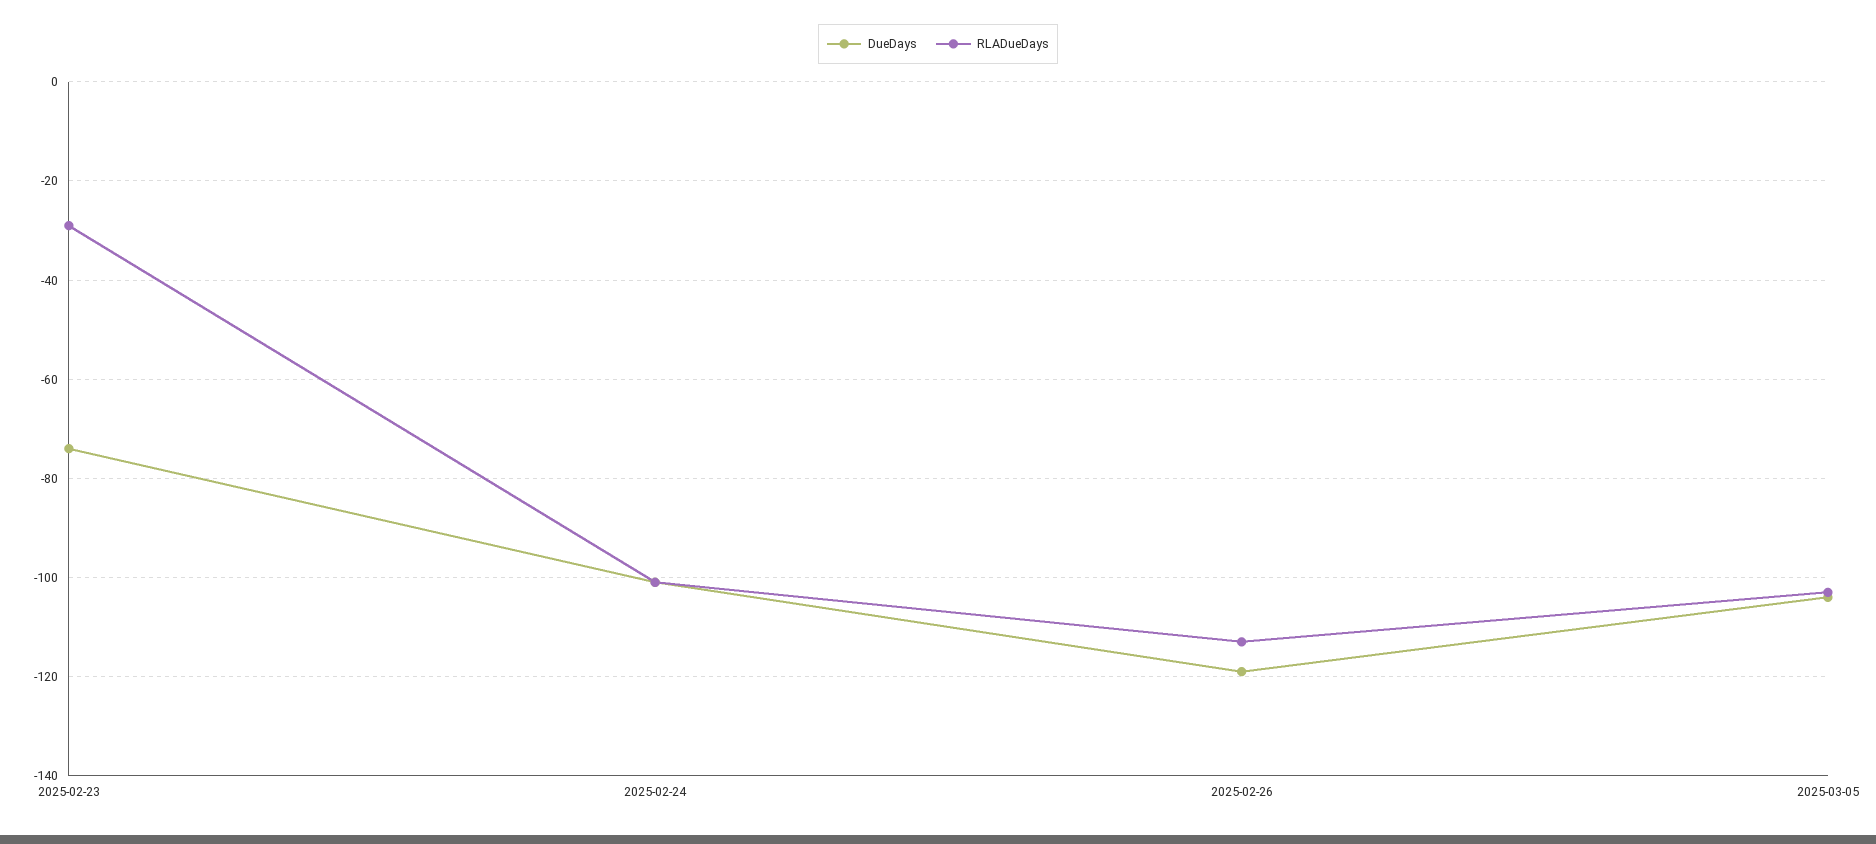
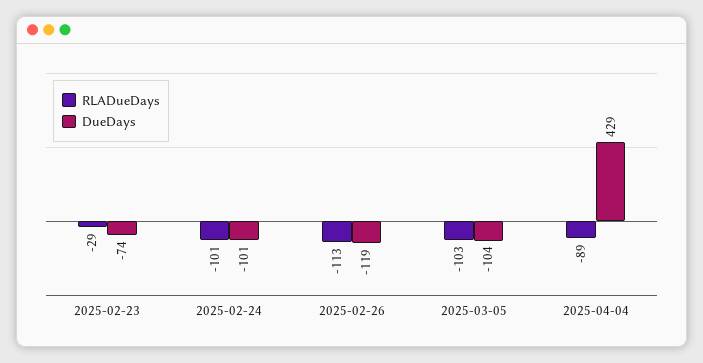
RLADueDays, 2025-04-04: none -> -89
DueDays, 2025-04-04: none -> 429

